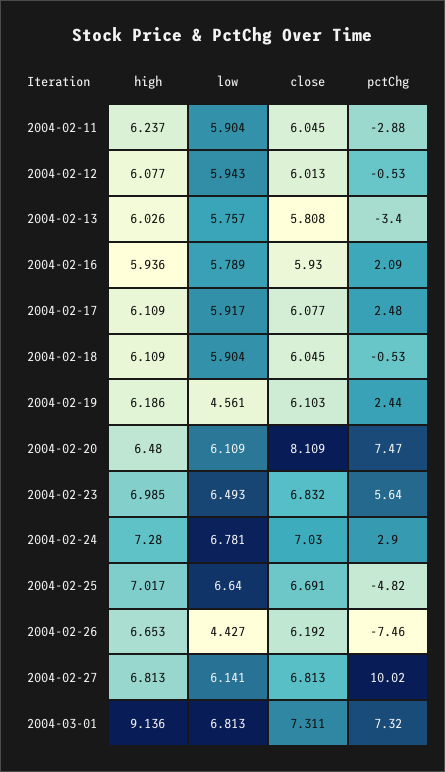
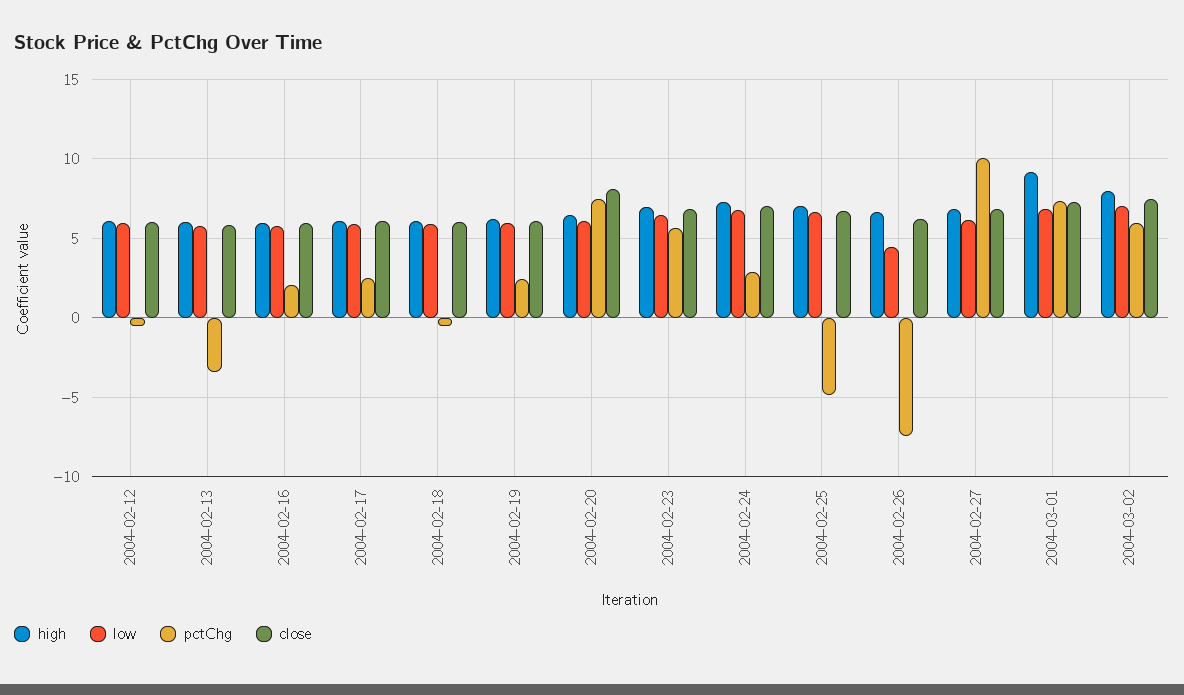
high, 2004-02-11: 6.237 -> none
low, 2004-02-11: 5.904 -> none
close, 2004-02-11: 6.045 -> none
pctChg, 2004-02-11: -2.88 -> none
low, 2004-02-19: 4.561 -> 6
high, 2004-03-02: none -> 8
low, 2004-03-02: none -> 7
pctChg, 2004-03-02: none -> 6
close, 2004-03-02: none -> 7.5

